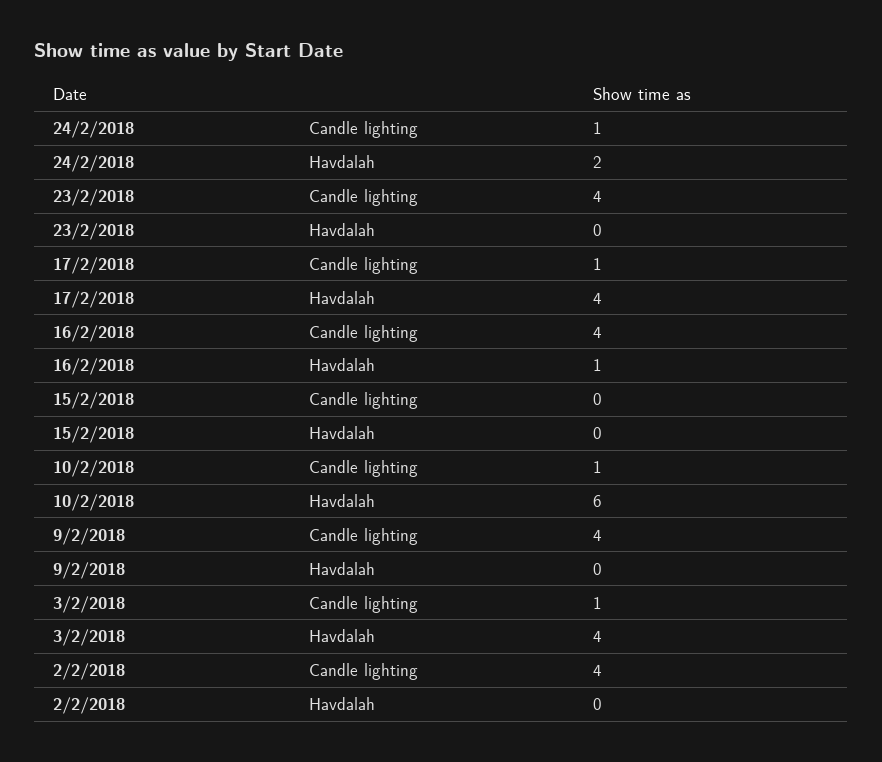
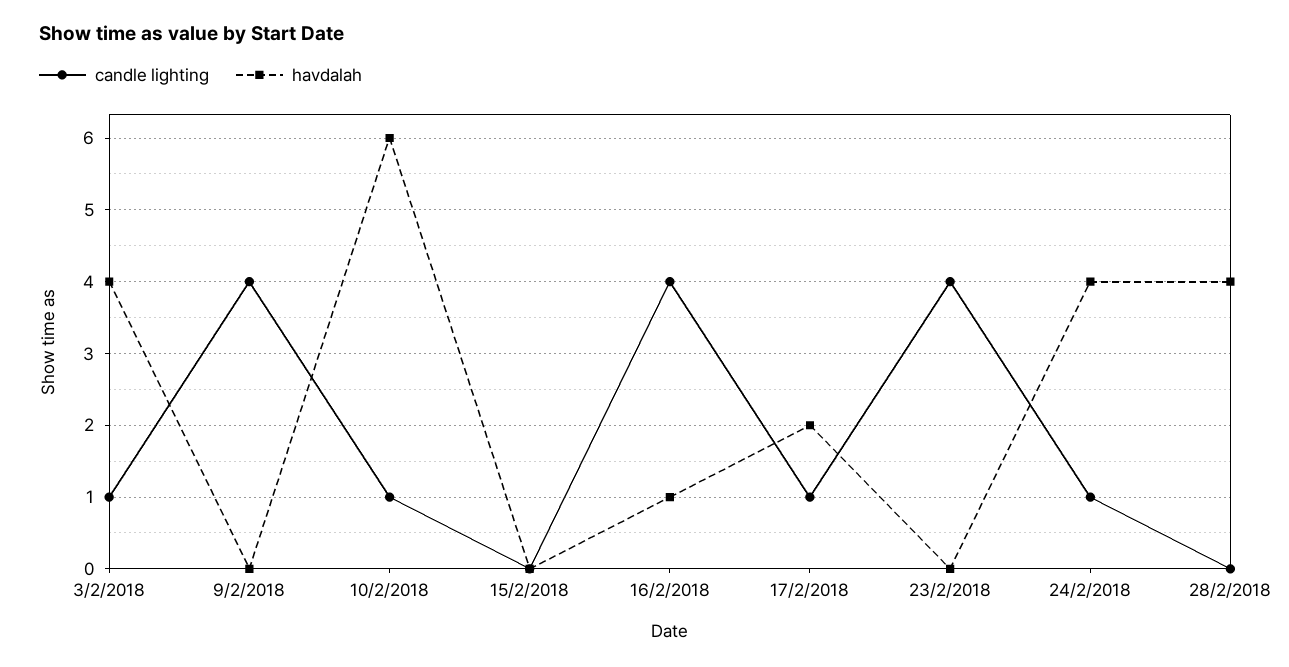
Havdalah, 24/2/2018: 2 -> 4
Havdalah, 17/2/2018: 4 -> 2
Candle lighting, 2/2/2018: 4 -> none
Havdalah, 2/2/2018: 0 -> none
Candle lighting, 28/2/2018: none -> 0
Havdalah, 28/2/2018: none -> 4

